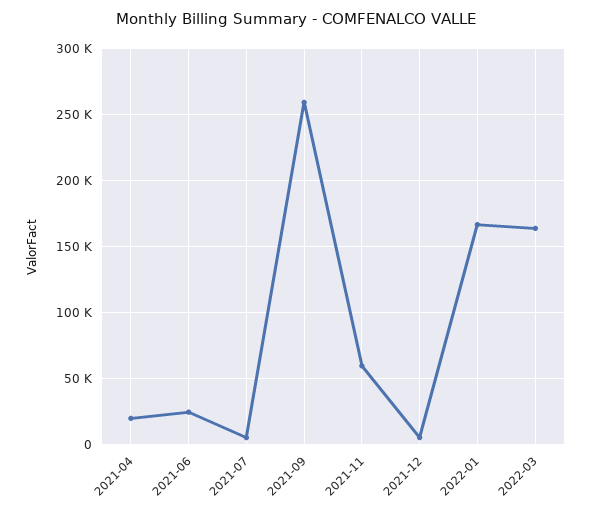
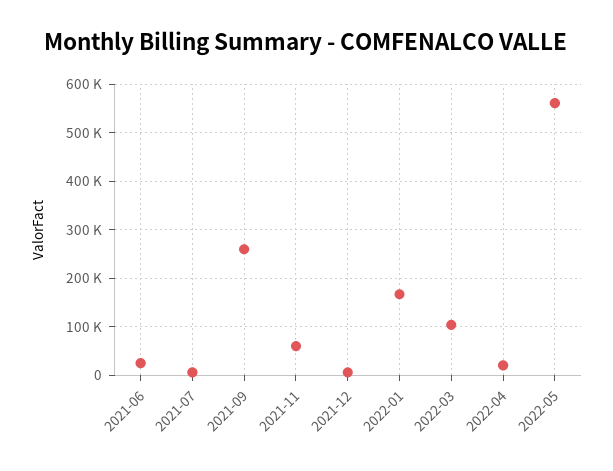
2021-04: 20000 -> none
2022-03: 165000 -> 100000
2022-04: none -> 20000
2022-05: none -> 560000

